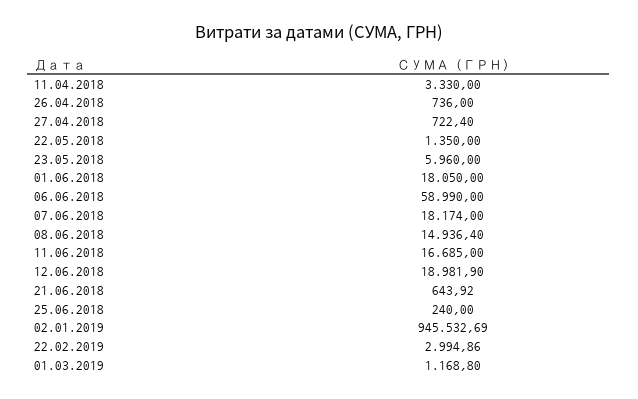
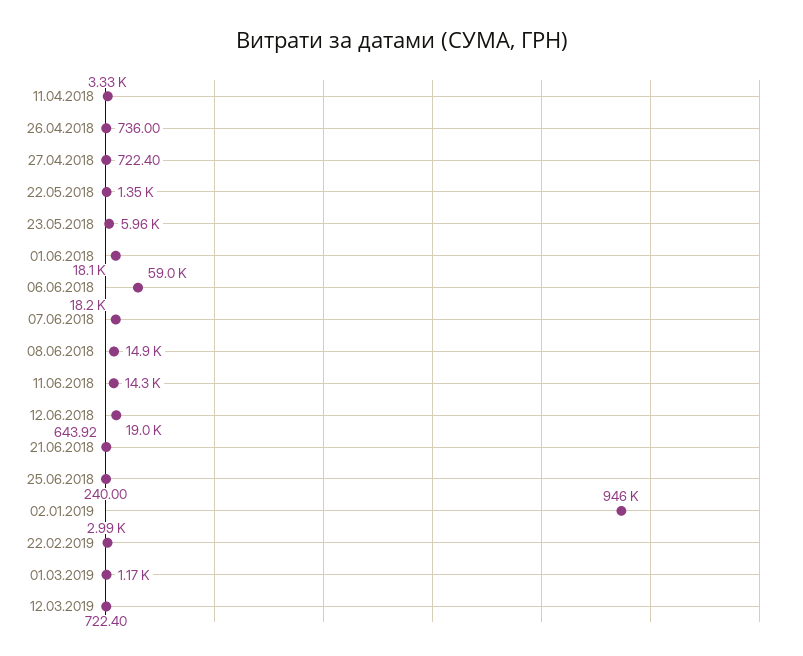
11.06.2018: 16685 -> 14300
12.03.2019: none -> 722.4

